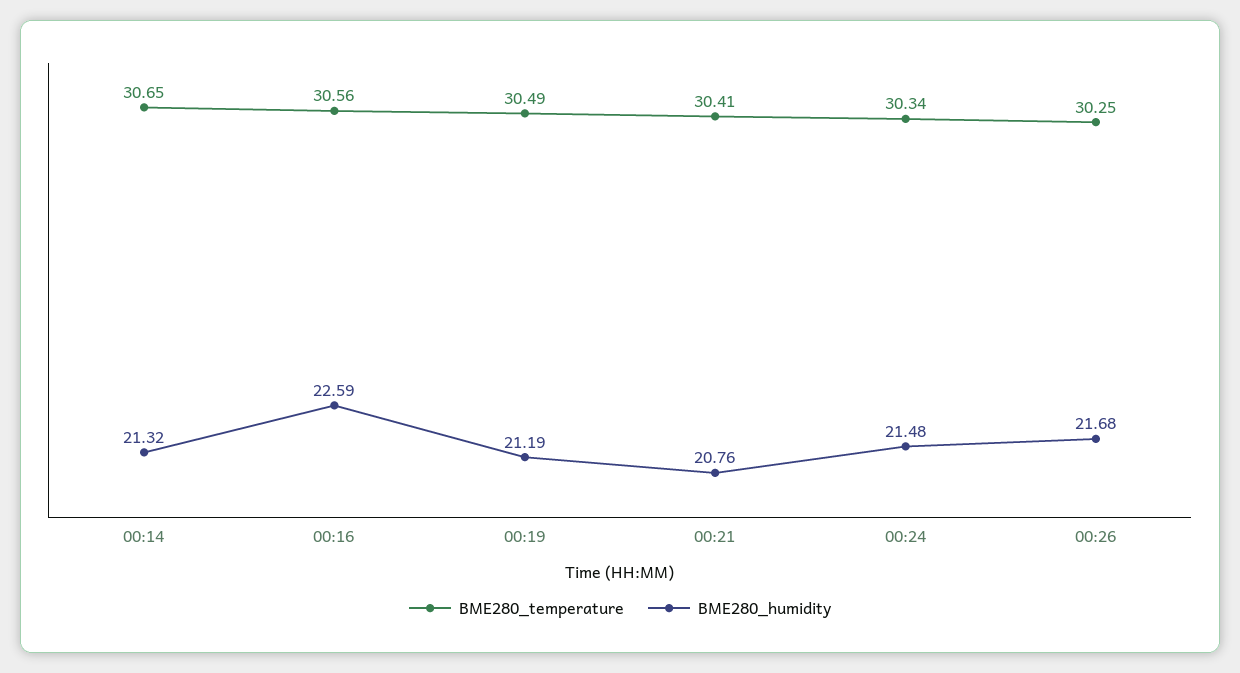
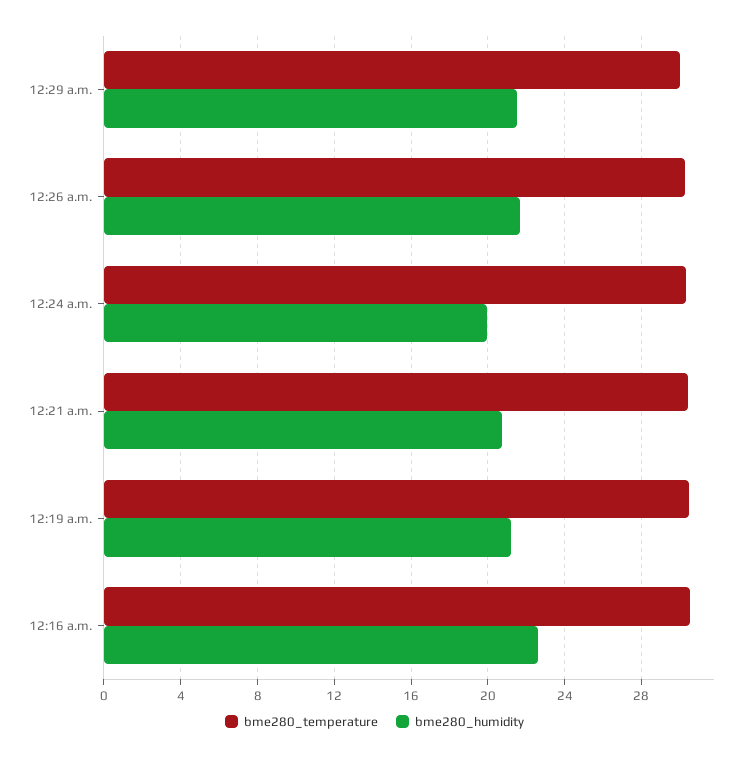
BME280_temperature, 00:14: 30.65 -> none
BME280_humidity, 00:14: 21.32 -> none
BME280_humidity, 00:24: 21.48 -> 20
BME280_temperature, 12:29 a.m.: none -> 30
BME280_humidity, 12:29 a.m.: none -> 21.5

